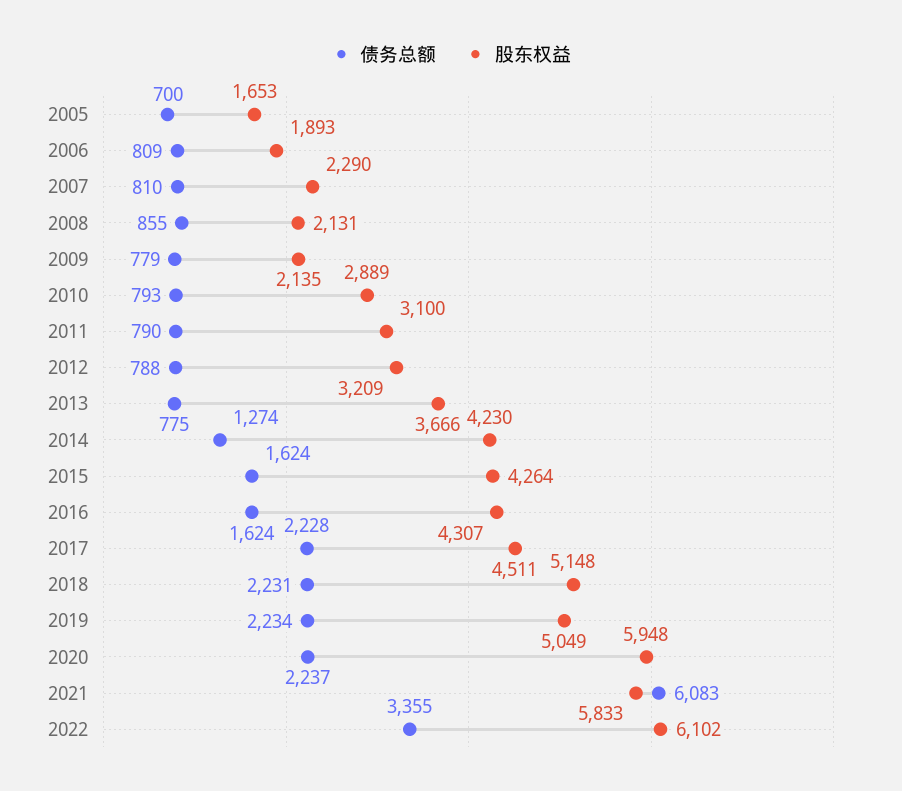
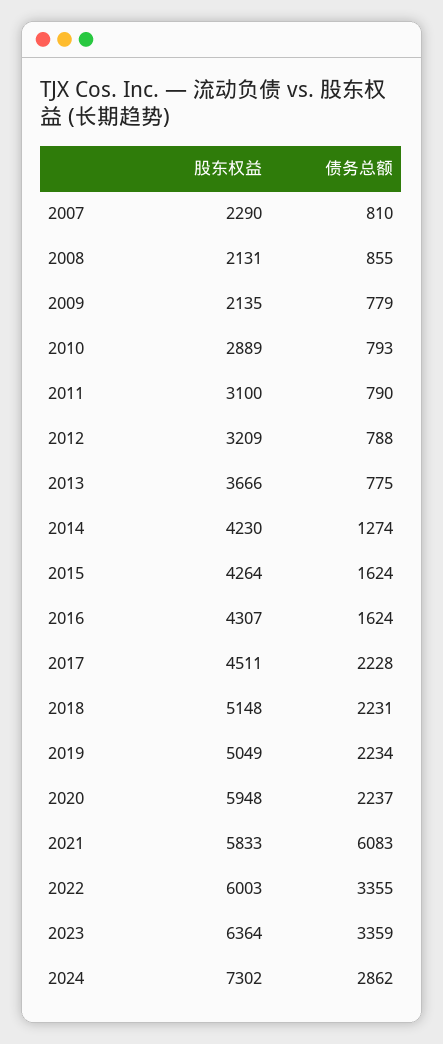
债务总额, 2005: 700 -> none
股东权益, 2005: 1653 -> none
债务总额, 2006: 809 -> none
股东权益, 2006: 1893 -> none
股东权益, 2022: 6102 -> 6003
股东权益, 2023: none -> 6364
债务总额, 2023: none -> 3359
股东权益, 2024: none -> 7302
债务总额, 2024: none -> 2862

